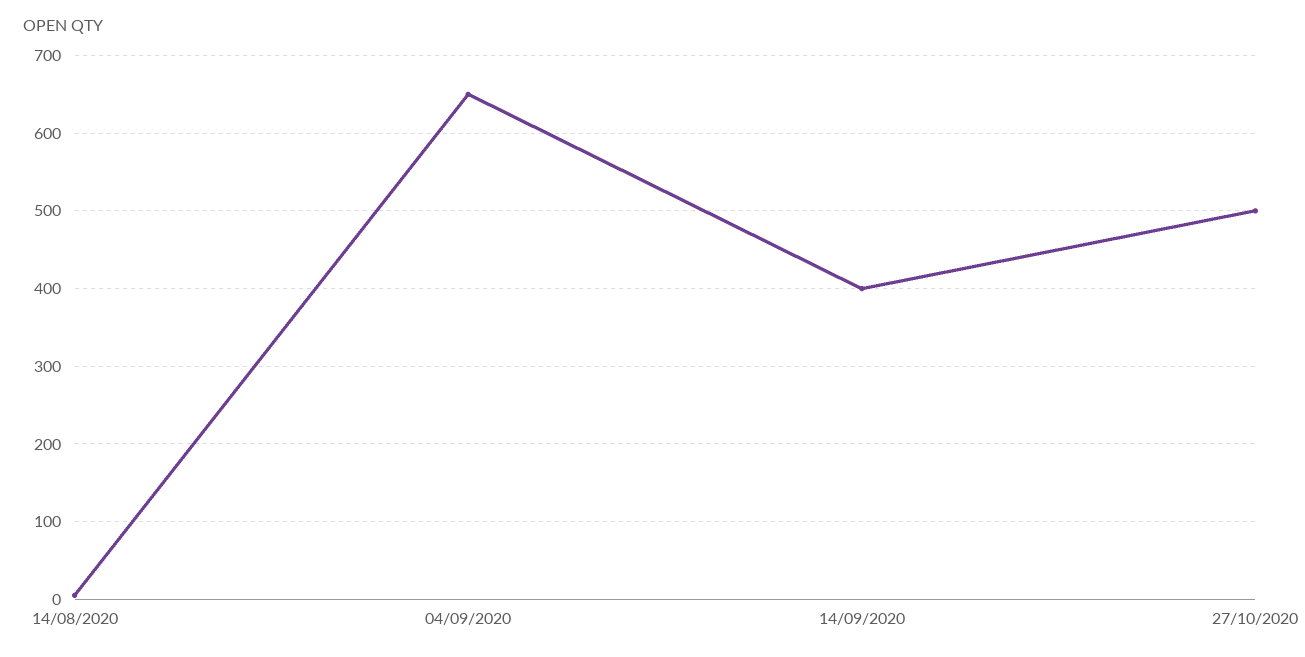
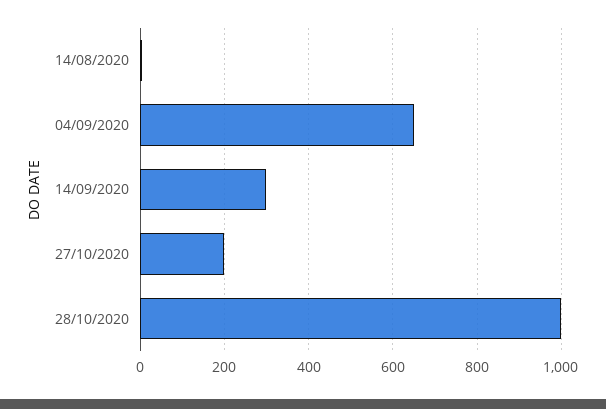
14/09/2020: 400 -> 300
27/10/2020: 500 -> 200
28/10/2020: none -> 1000

